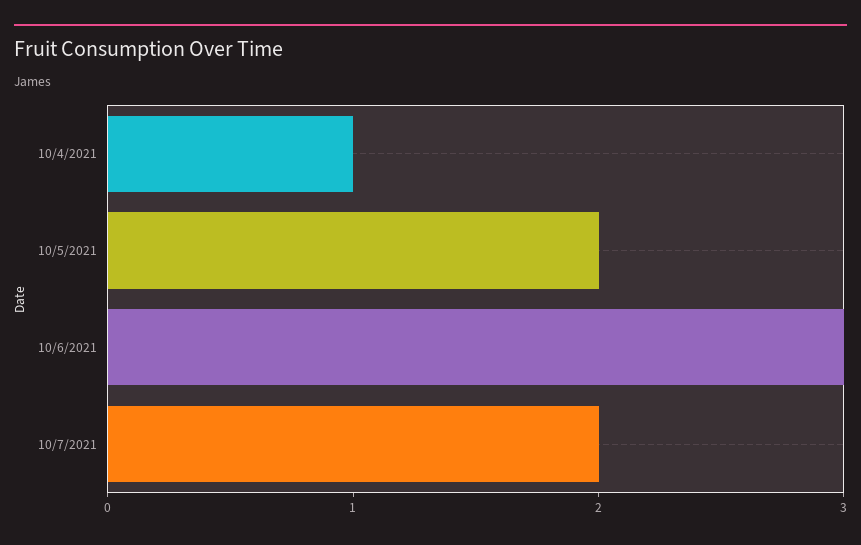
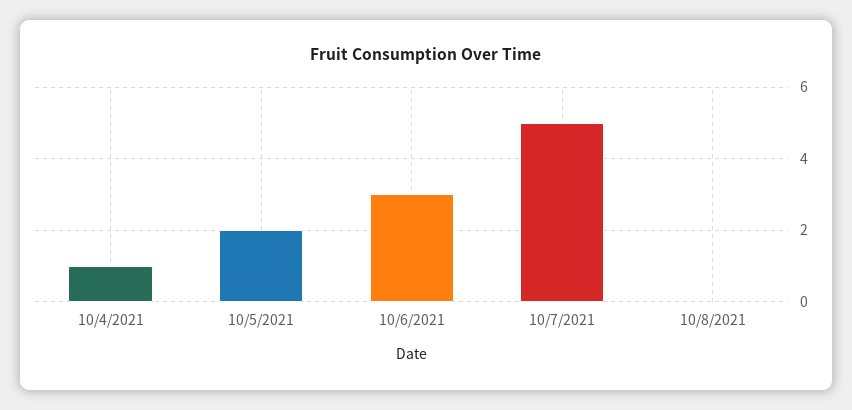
10/7/2021: 2 -> 5
10/8/2021: none -> 0

